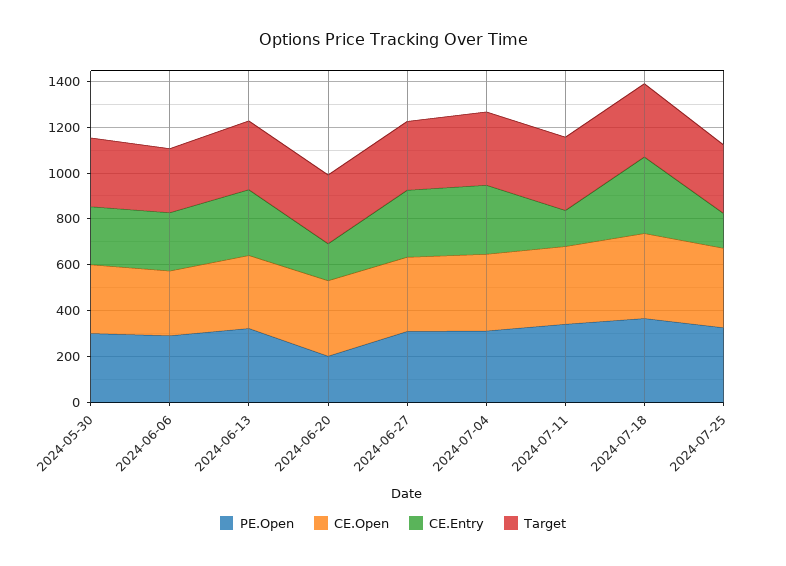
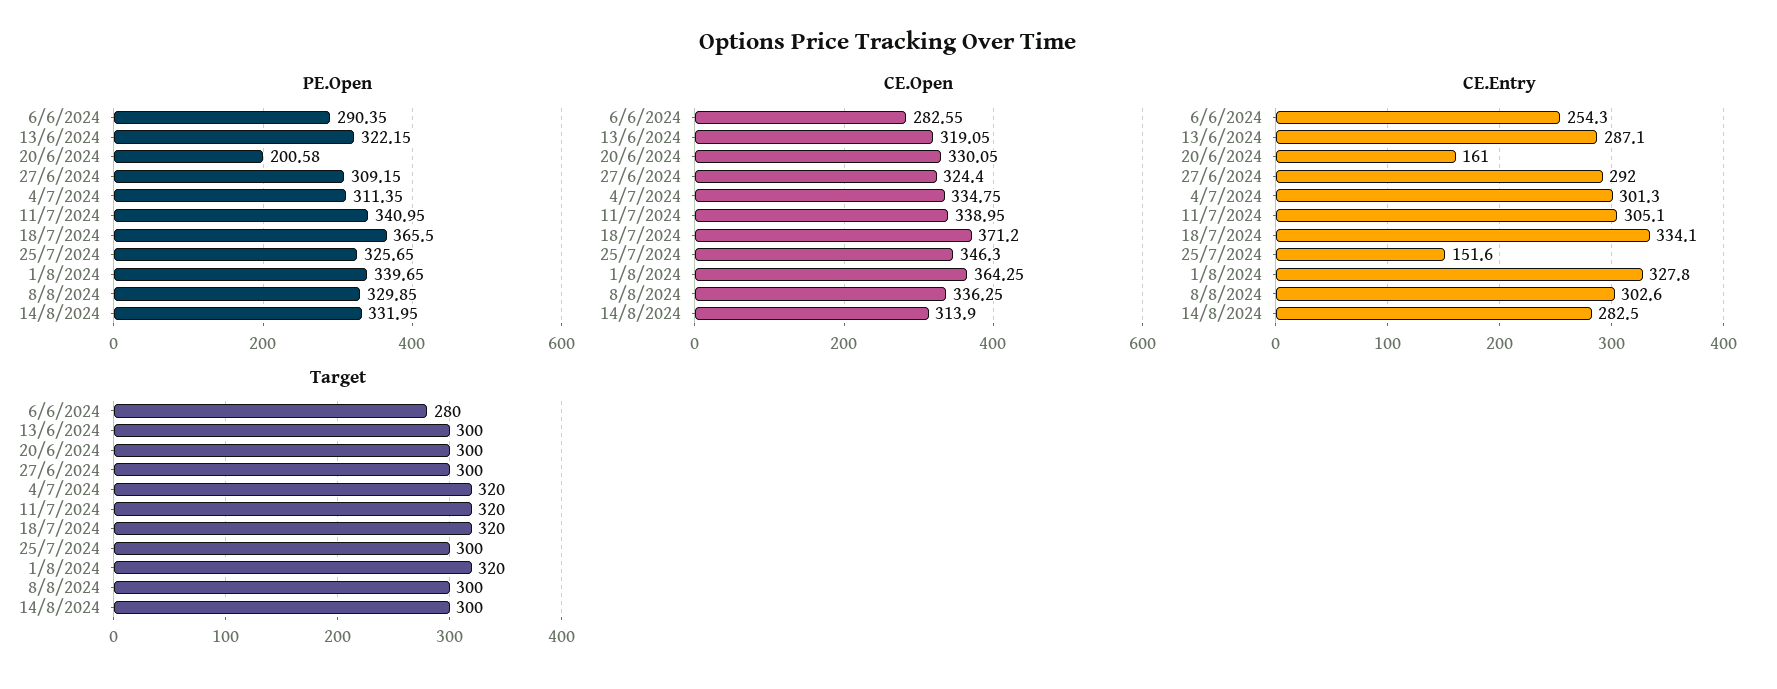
PE.Open, 2024-05-30: 300 -> none
CE.Open, 2024-05-30: 300 -> none
CE.Entry, 2024-05-30: 250 -> none
Target, 2024-05-30: 300 -> none
CE.Entry, 2024-07-11: 150 -> 305.1
PE.Open, 1/8/2024: none -> 339.65
PE.Open, 8/8/2024: none -> 329.85
PE.Open, 14/8/2024: none -> 331.95
CE.Open, 1/8/2024: none -> 364.25
CE.Open, 8/8/2024: none -> 336.25
CE.Open, 14/8/2024: none -> 313.9
CE.Entry, 1/8/2024: none -> 327.8
CE.Entry, 8/8/2024: none -> 302.6
CE.Entry, 14/8/2024: none -> 282.5
Target, 1/8/2024: none -> 320
Target, 8/8/2024: none -> 300
Target, 14/8/2024: none -> 300

